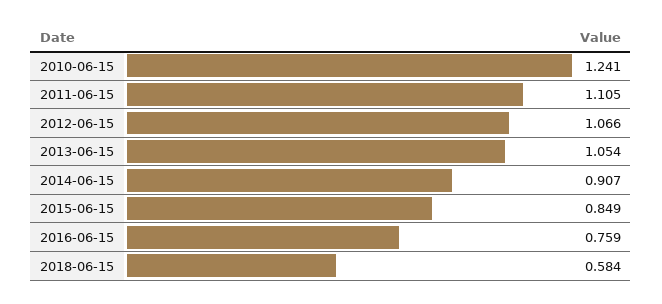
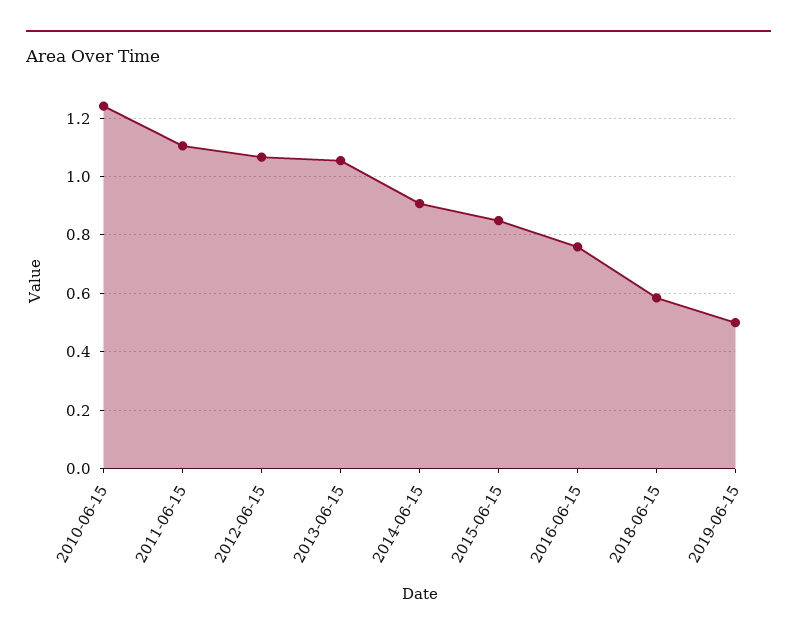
2019-06-15: none -> 0.5

